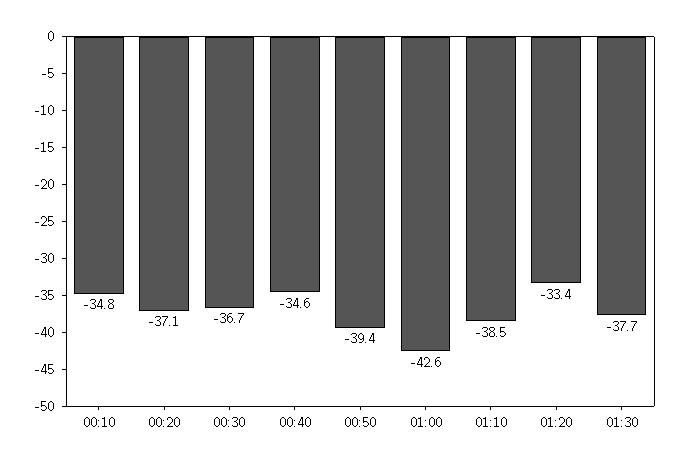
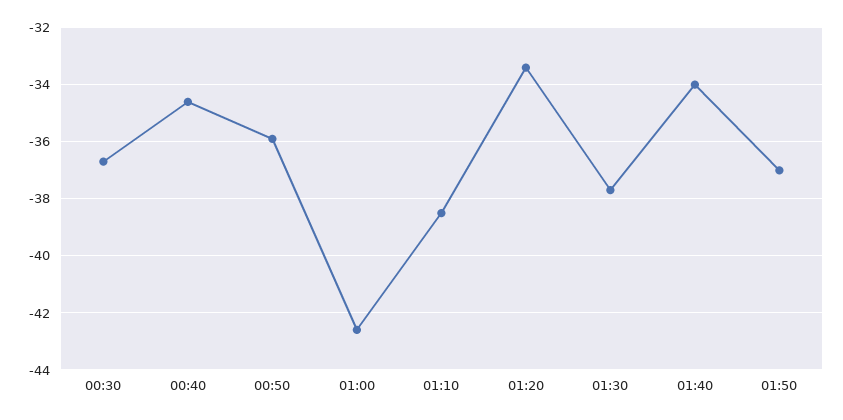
00:10: -34.8 -> none
00:20: -37.1 -> none
00:50: -39.4 -> -36
01:40: none -> -34
01:50: none -> -37

